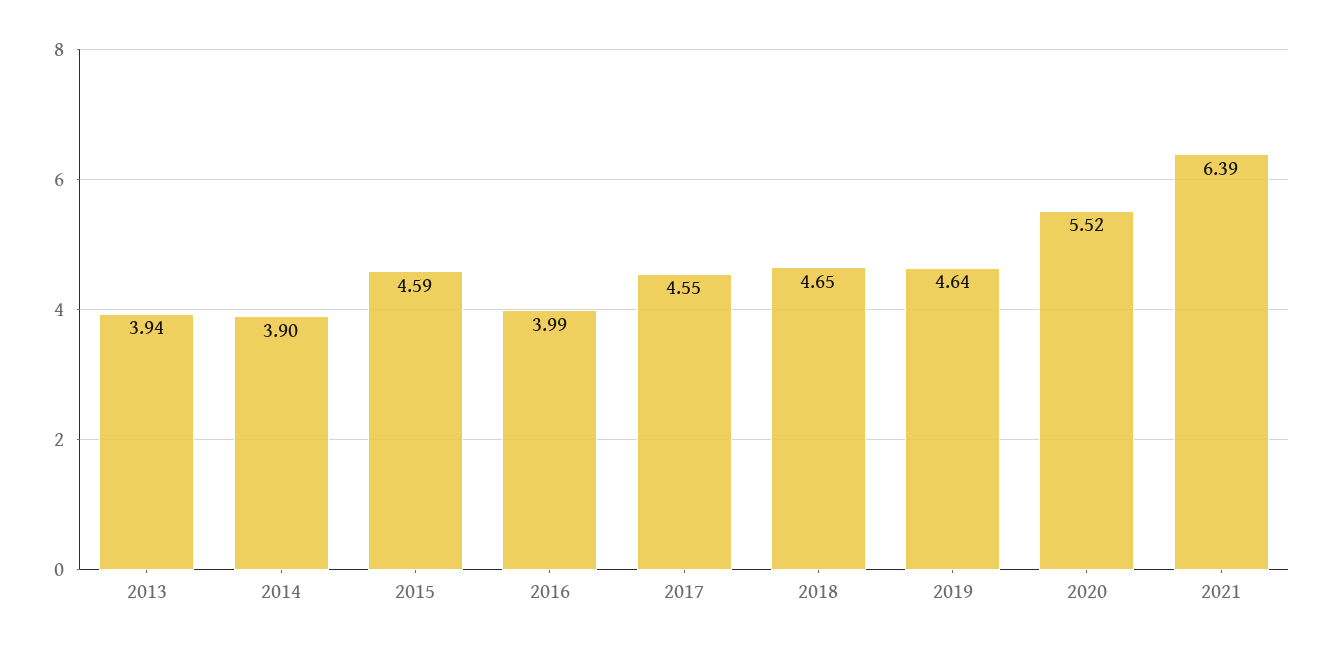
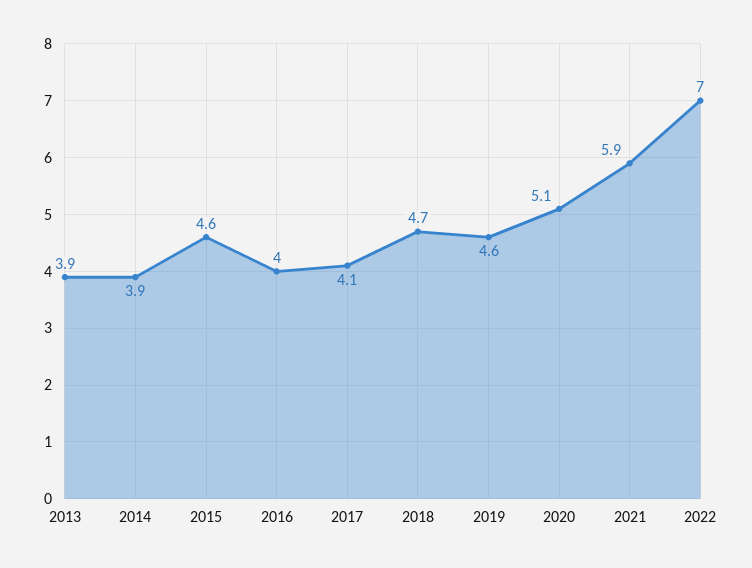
2017: 4.55 -> 4.1
2020: 5.52 -> 5.1
2021: 6.39 -> 5.9
2022: none -> 7

